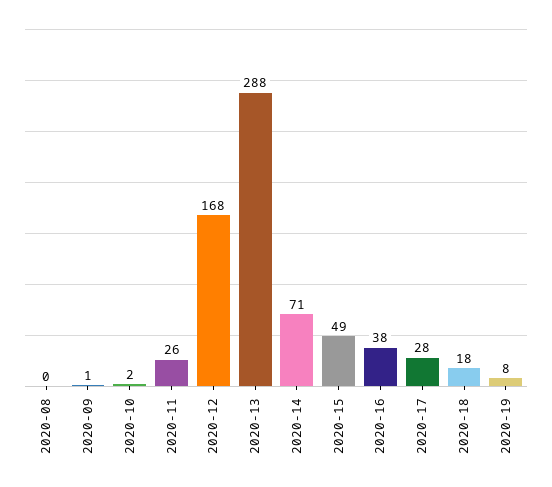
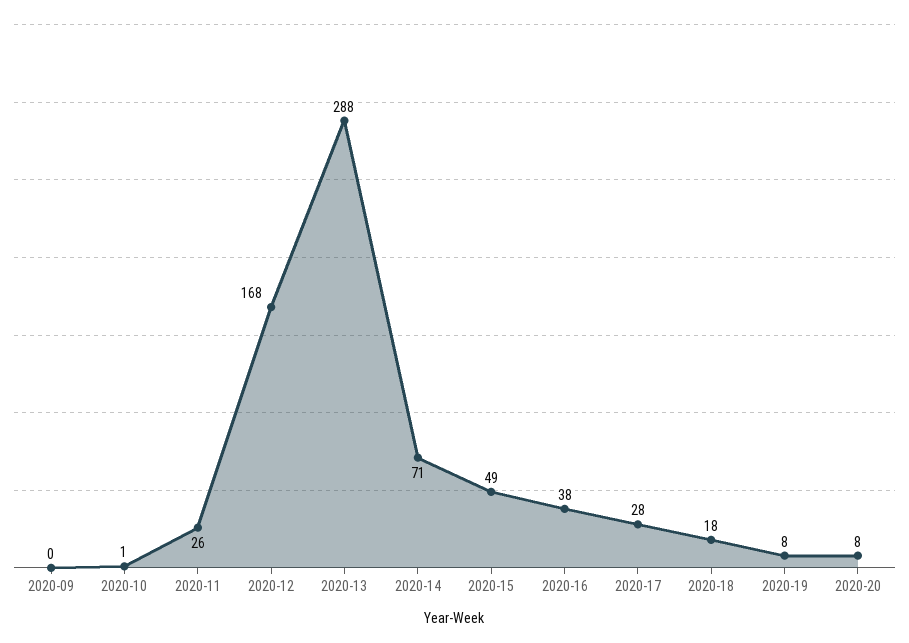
2020-08: 0 -> none
2020-09: 1 -> 0
2020-10: 2 -> 1
2020-20: none -> 8

